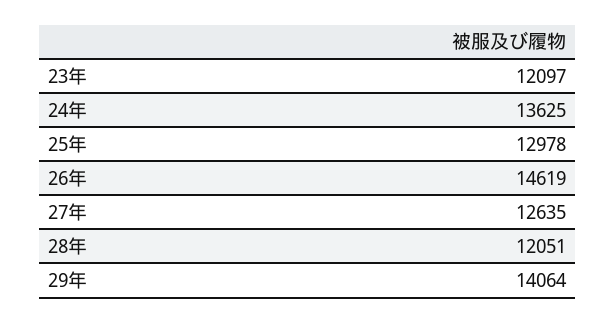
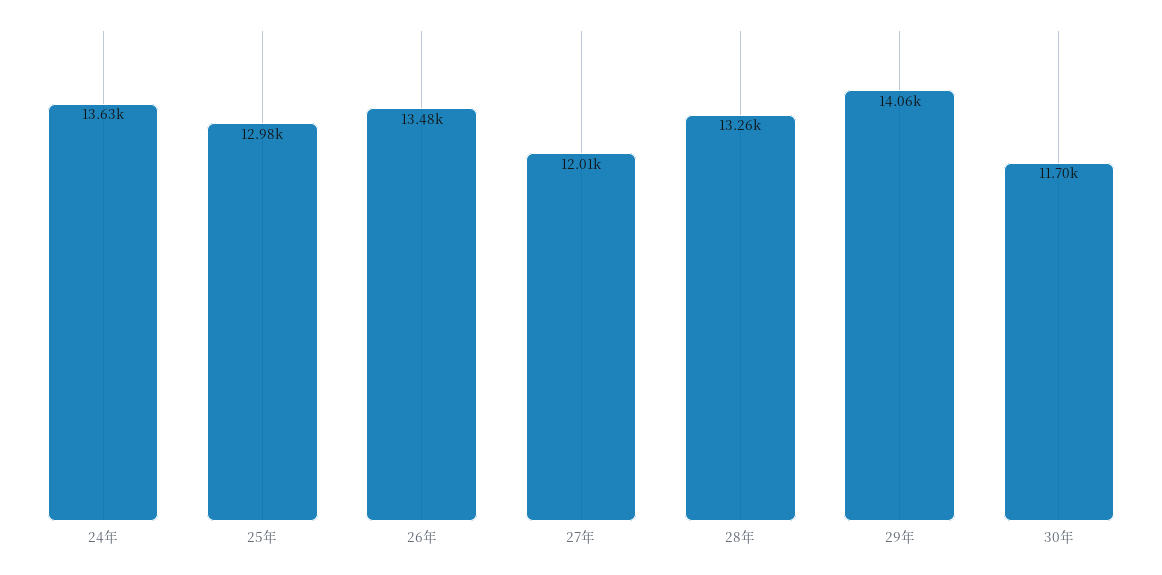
23年: 12097 -> none
26年: 14619 -> 13480
27年: 12635 -> 12010
28年: 12051 -> 13260
30年: none -> 11700

